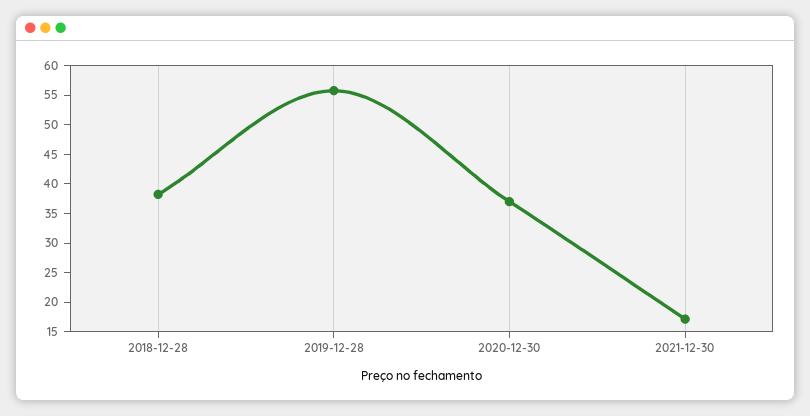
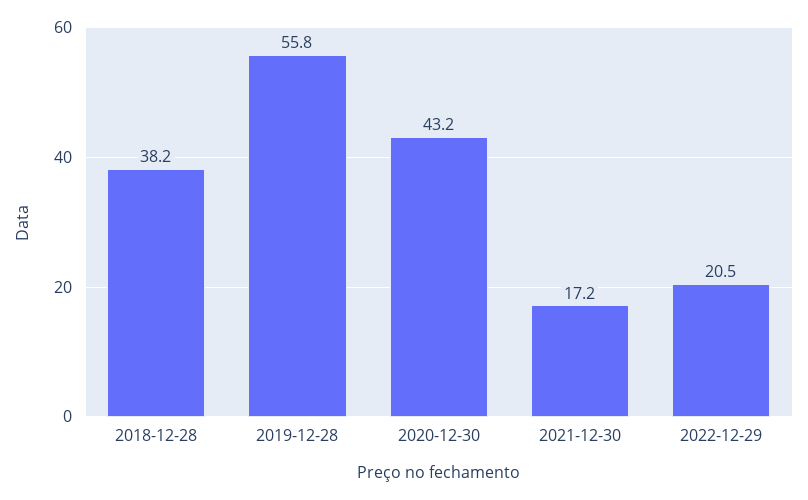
2020-12-30: 37.5 -> 43.2
2022-12-29: none -> 20.5

